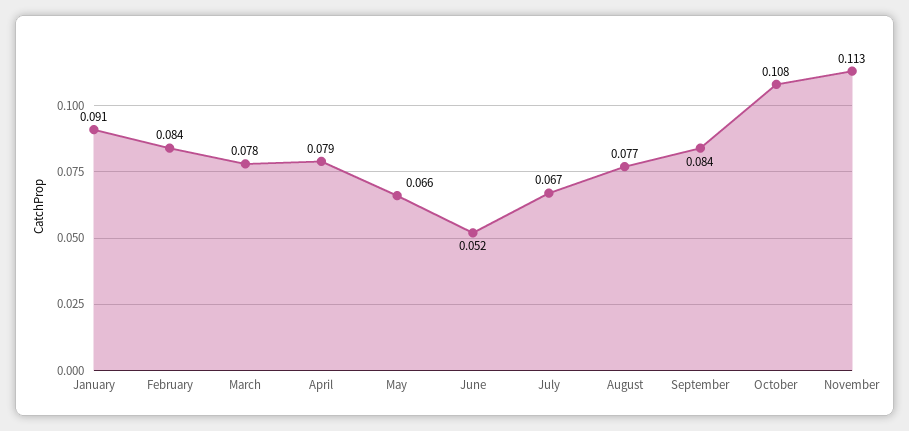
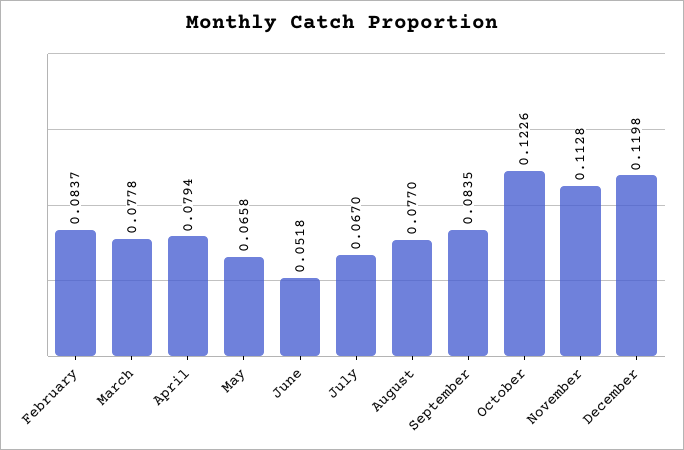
January: 0.091 -> none
October: 0.108 -> 0.1226
December: none -> 0.1198

